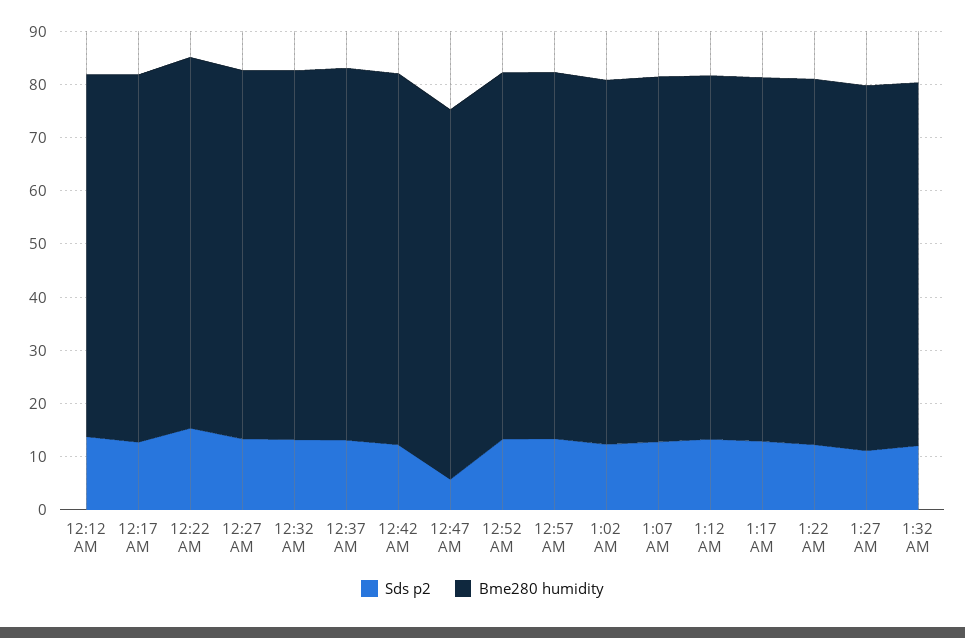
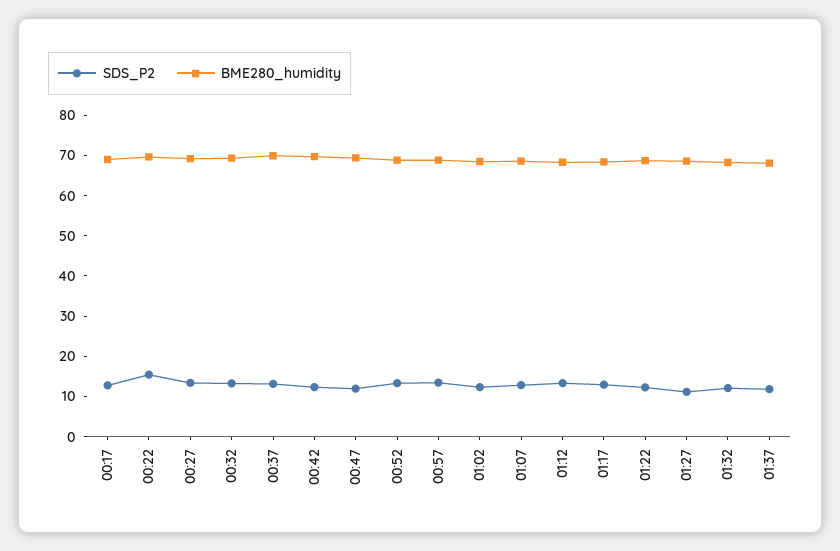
Sds p2, 12:12 AM: 14 -> none
Bme280 humidity, 12:12 AM: 68 -> none
Sds p2, 12:47 AM: 6 -> 12
Sds p2, 01:37: none -> 12
Bme280 humidity, 01:37: none -> 68

